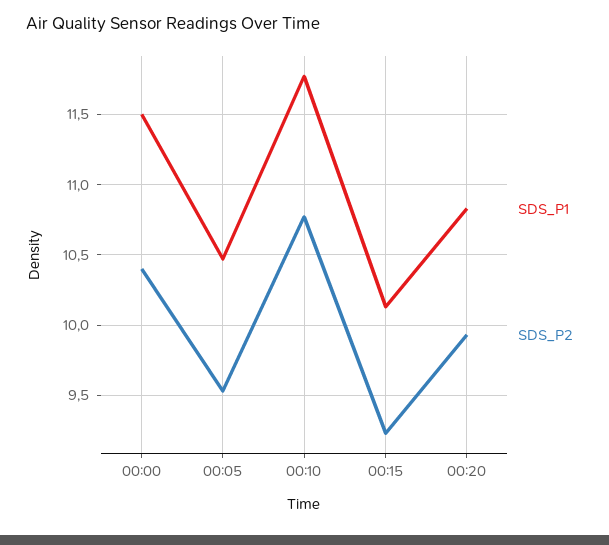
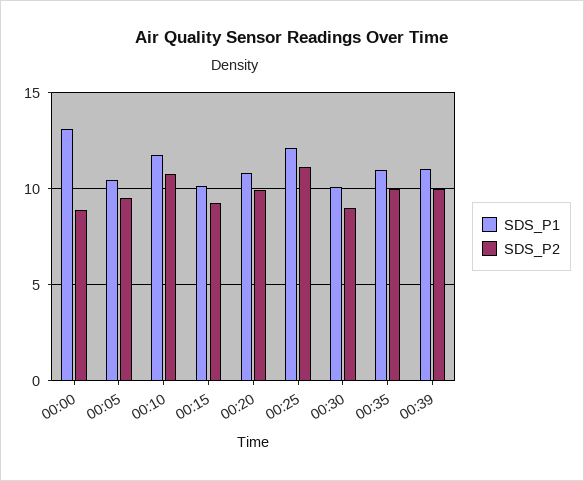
SDS_P1, 00:00: 11.5 -> 13
SDS_P2, 00:00: 10.4 -> 9
SDS_P1, 00:25: none -> 12
SDS_P2, 00:25: none -> 11
SDS_P1, 00:30: none -> 10
SDS_P2, 00:30: none -> 9
SDS_P1, 00:35: none -> 11
SDS_P2, 00:35: none -> 10
SDS_P1, 00:39: none -> 11
SDS_P2, 00:39: none -> 10

